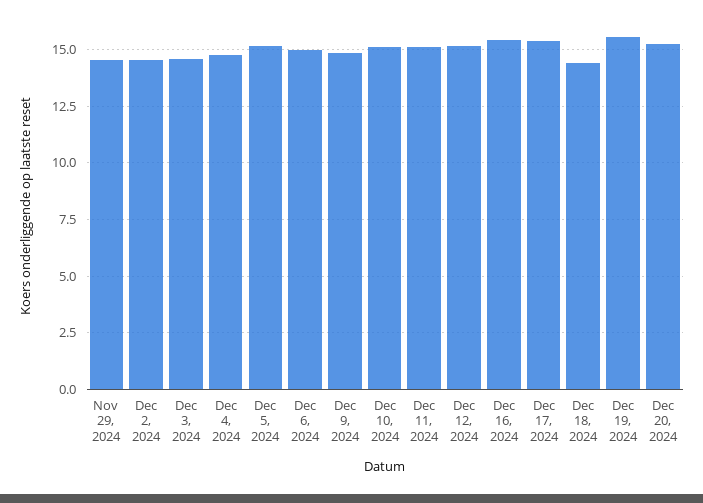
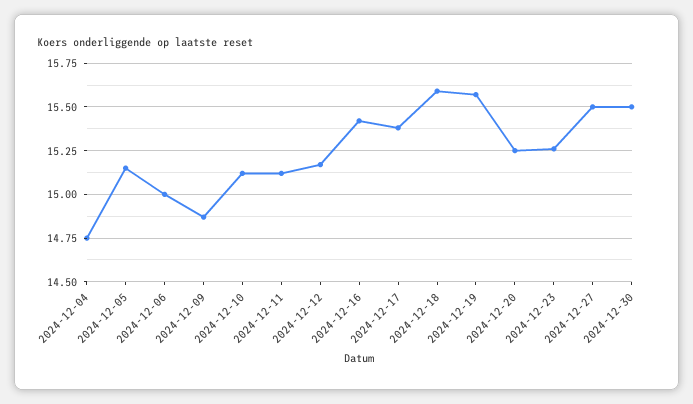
Nov 29, 2024: 14.5 -> none
Dec 2, 2024: 14.5 -> none
Dec 3, 2024: 14.5 -> none
Dec 18, 2024: 14.5 -> 15.6
2024-12-23: none -> 15.25
2024-12-27: none -> 15.5
2024-12-30: none -> 15.5

